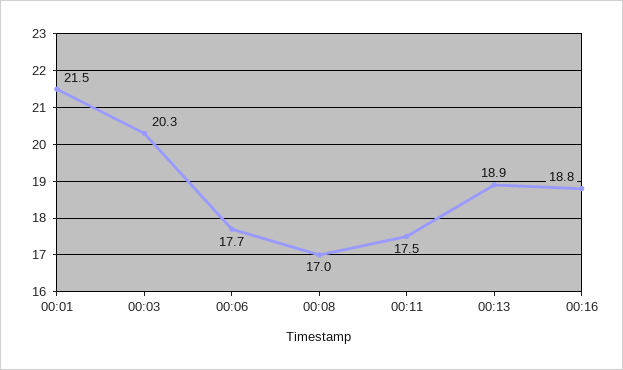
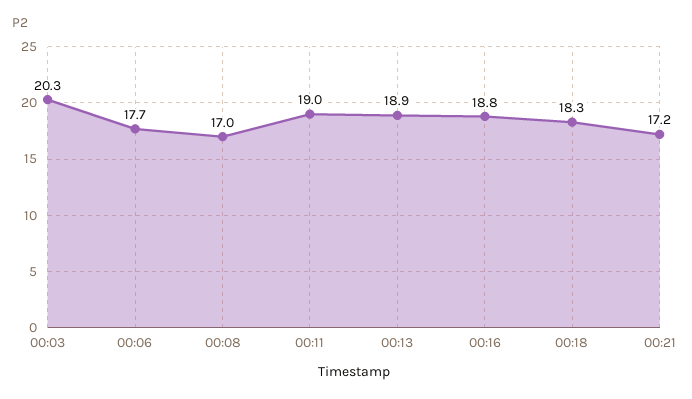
00:01: 21.5 -> none
00:11: 17.5 -> 19
00:18: none -> 18.3
00:21: none -> 17.2

